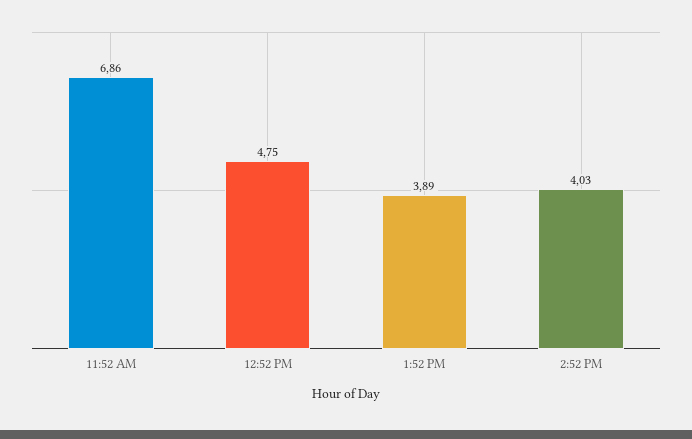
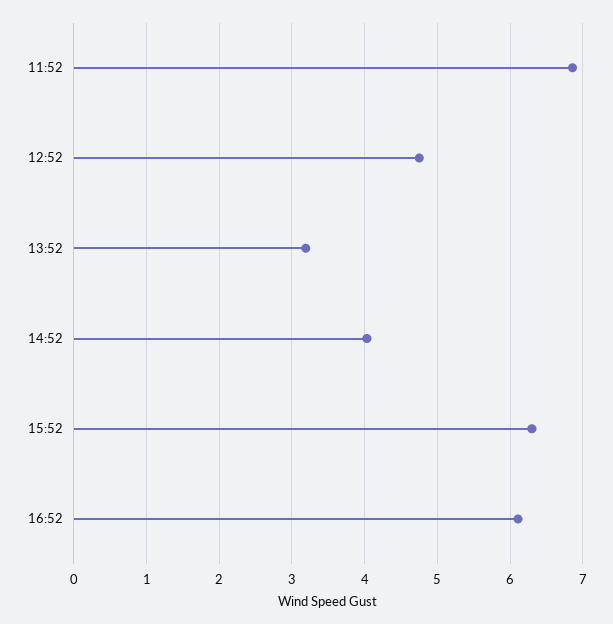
1:52 PM: 3.89 -> 3.2
15:52: none -> 6.3
16:52: none -> 6.1

